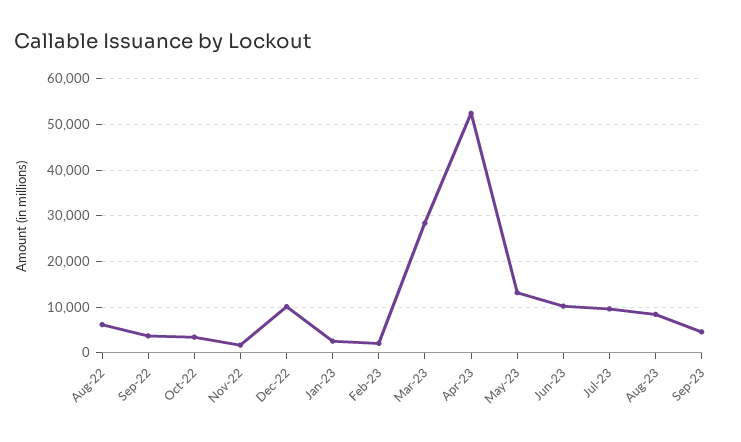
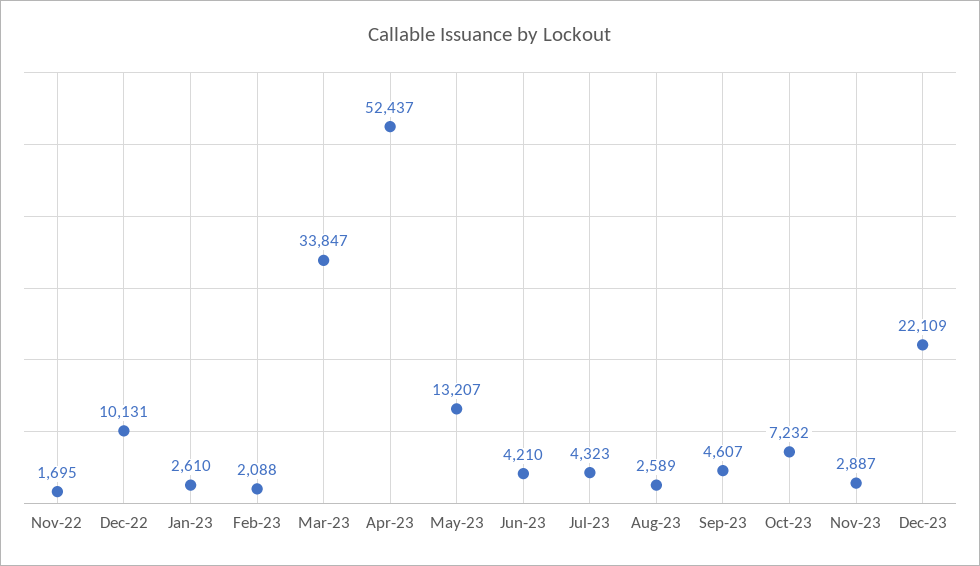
Aug-22: 6000 -> none
Sep-22: 4000 -> none
Oct-22: 4000 -> none
Mar-23: 28000 -> 33847
Jun-23: 10000 -> 4210
Jul-23: 10000 -> 4323
Aug-23: 8000 -> 2589
Oct-23: none -> 7232
Nov-23: none -> 2887
Dec-23: none -> 22109

